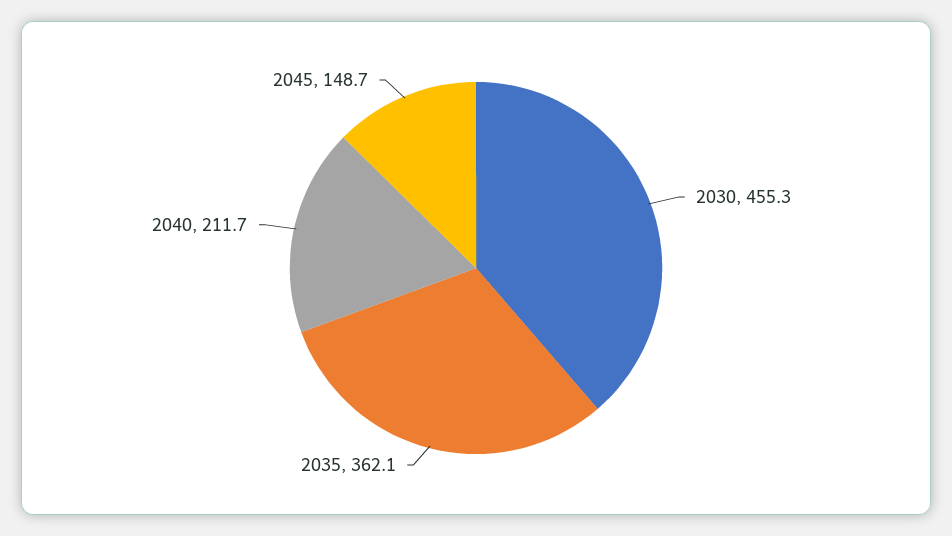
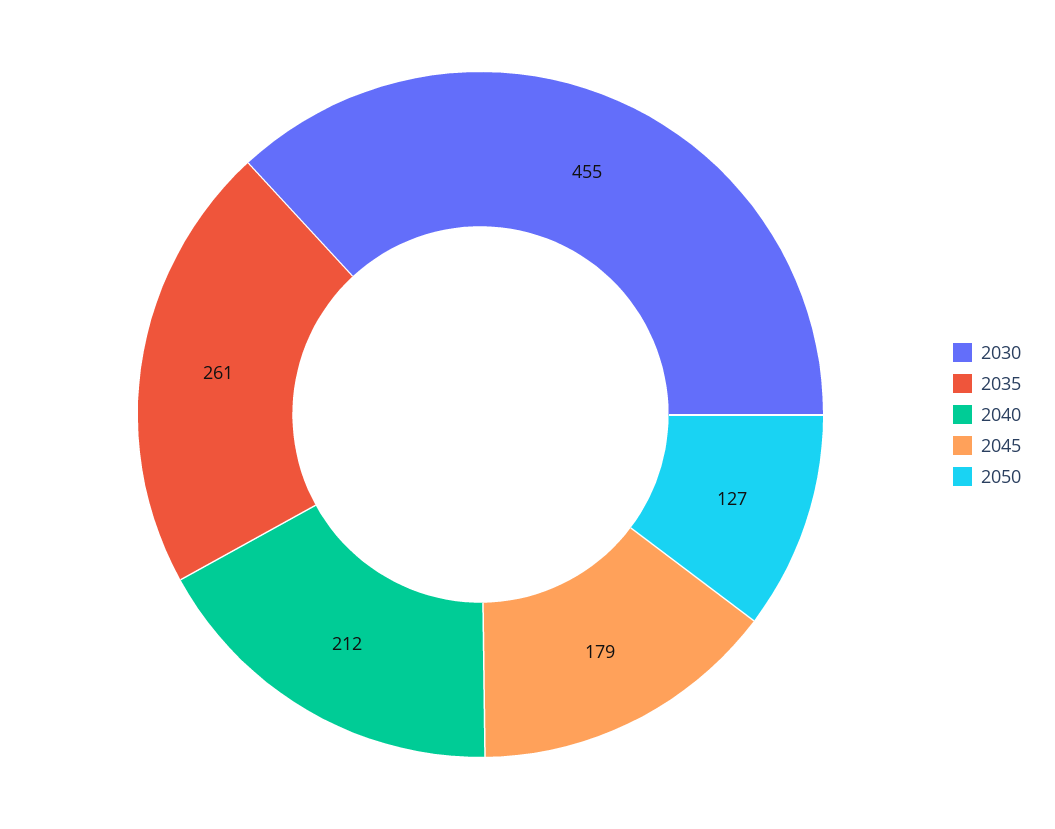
2035: 362.1 -> 261
2045: 148.7 -> 179
2050: none -> 127

